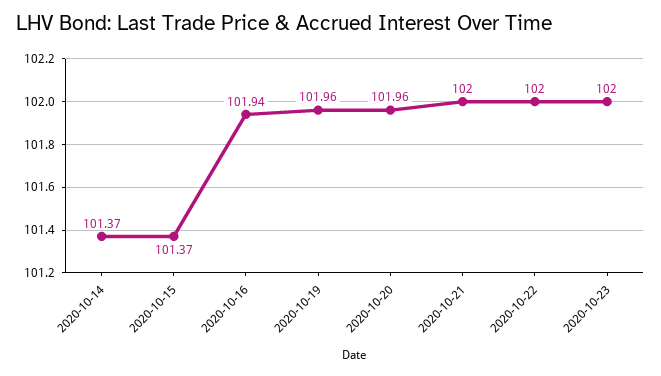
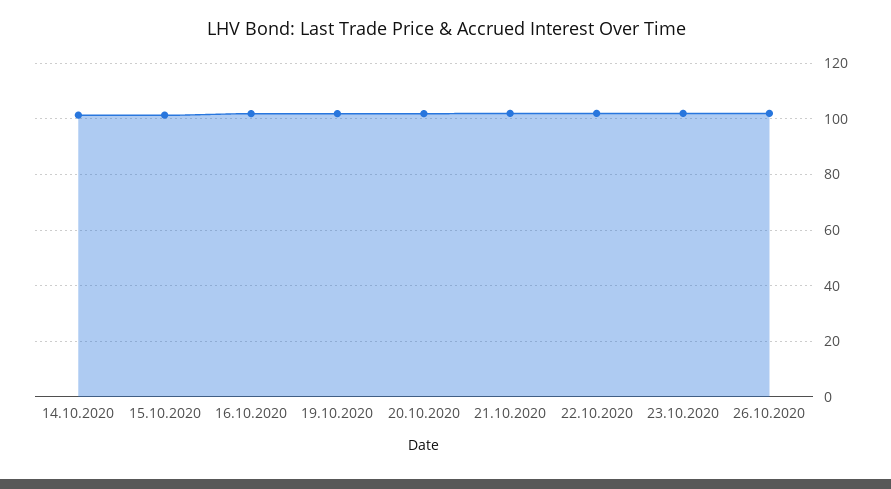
26.10.2020: none -> 102.5

